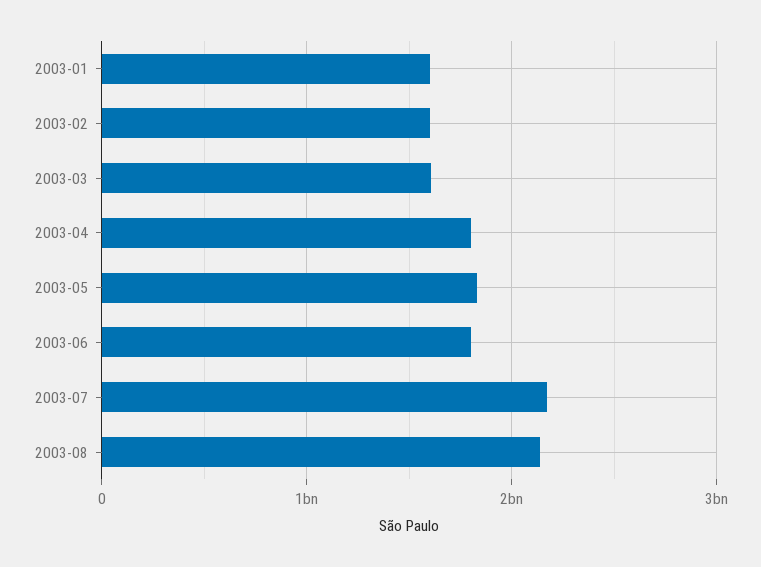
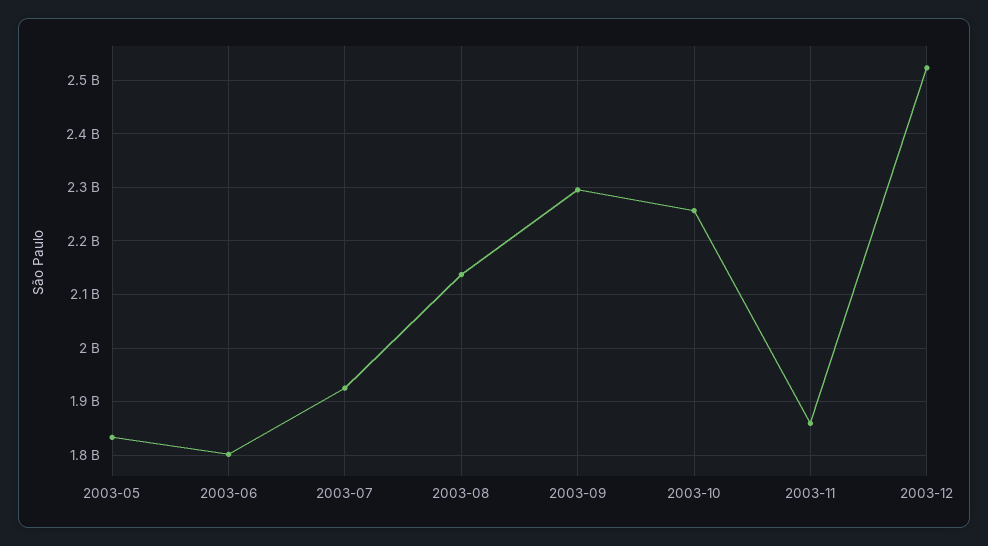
2003-01: 1600000000 -> none
2003-02: 1600000000 -> none
2003-03: 1600000000 -> none
2003-04: 1800000000 -> none
2003-07: 2200000000 -> 1920000000
2003-09: none -> 2300000000
2003-10: none -> 2260000000
2003-11: none -> 1860000000
2003-12: none -> 2520000000

